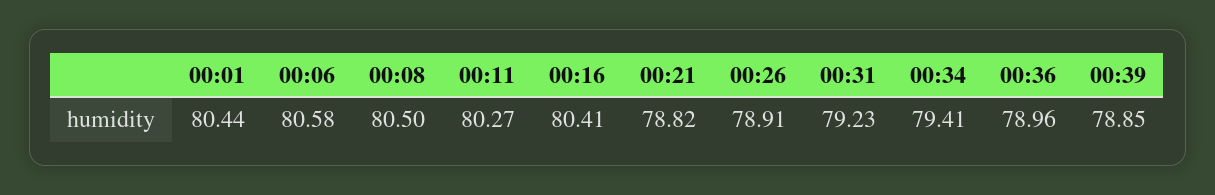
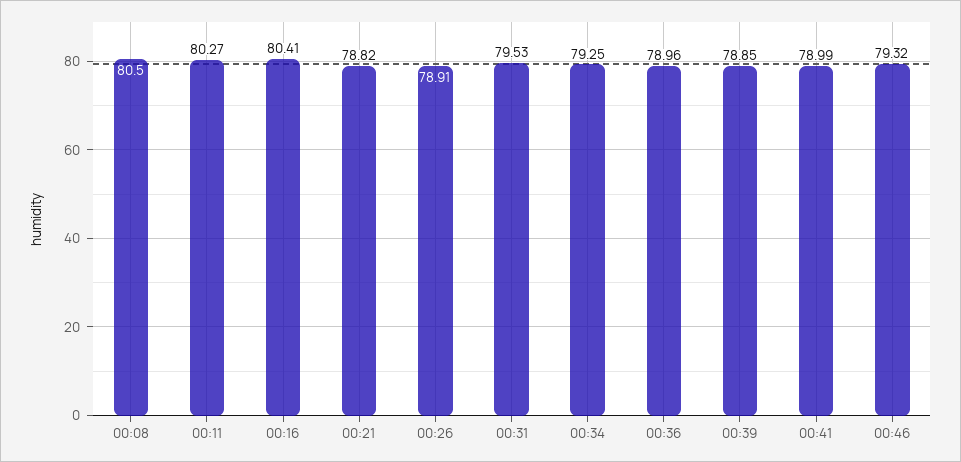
00:01: 80.44 -> none
00:06: 80.58 -> none
00:31: 79.23 -> 79.53
00:34: 79.41 -> 79.25
00:41: none -> 78.99
00:46: none -> 79.32

